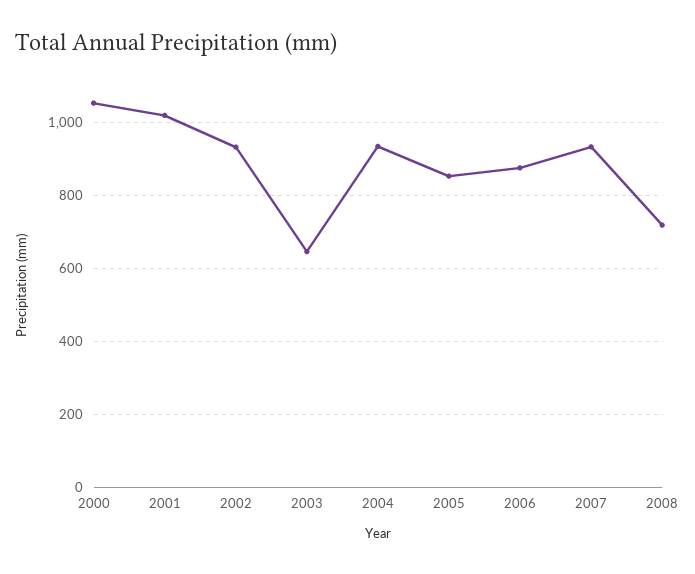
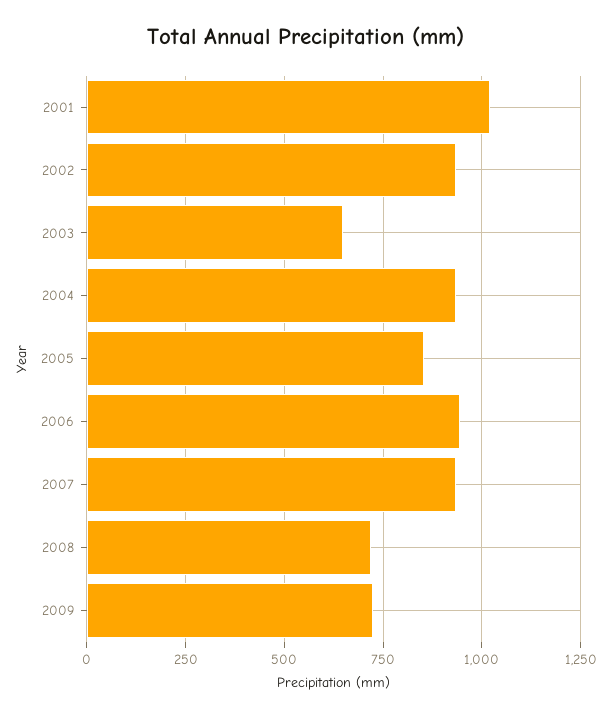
2000: 1060 -> none
2006: 880 -> 950
2009: none -> 725

